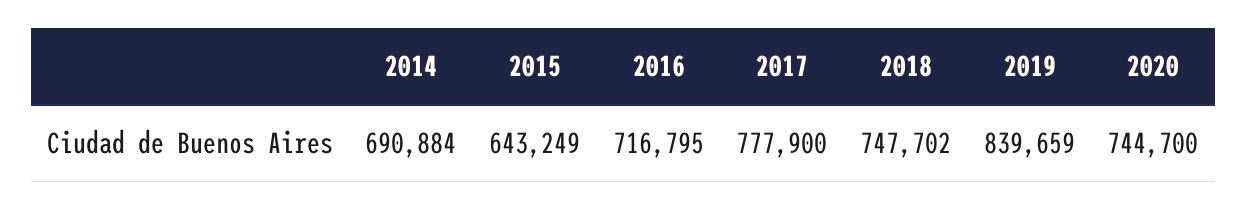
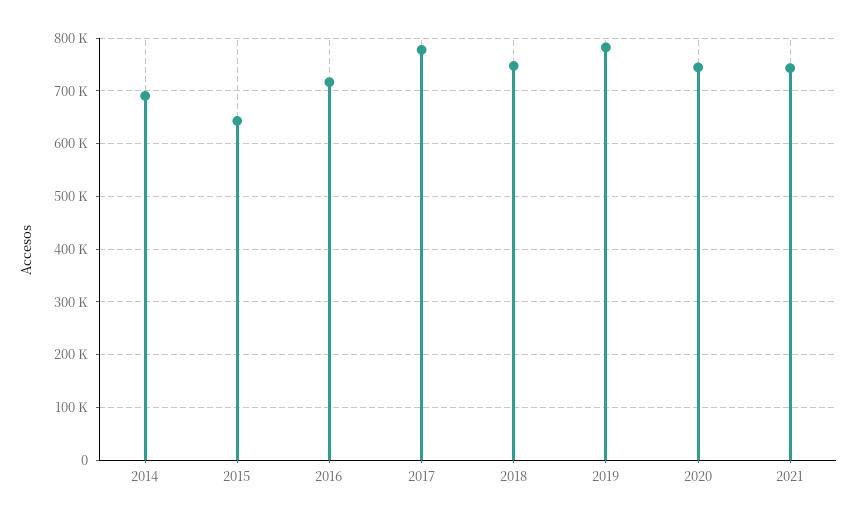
2019: 839659 -> 780000
2021: none -> 740000

